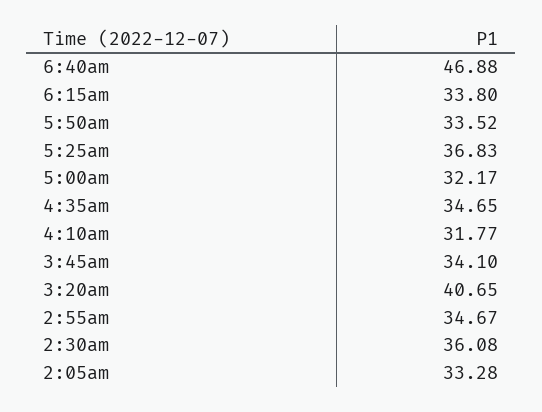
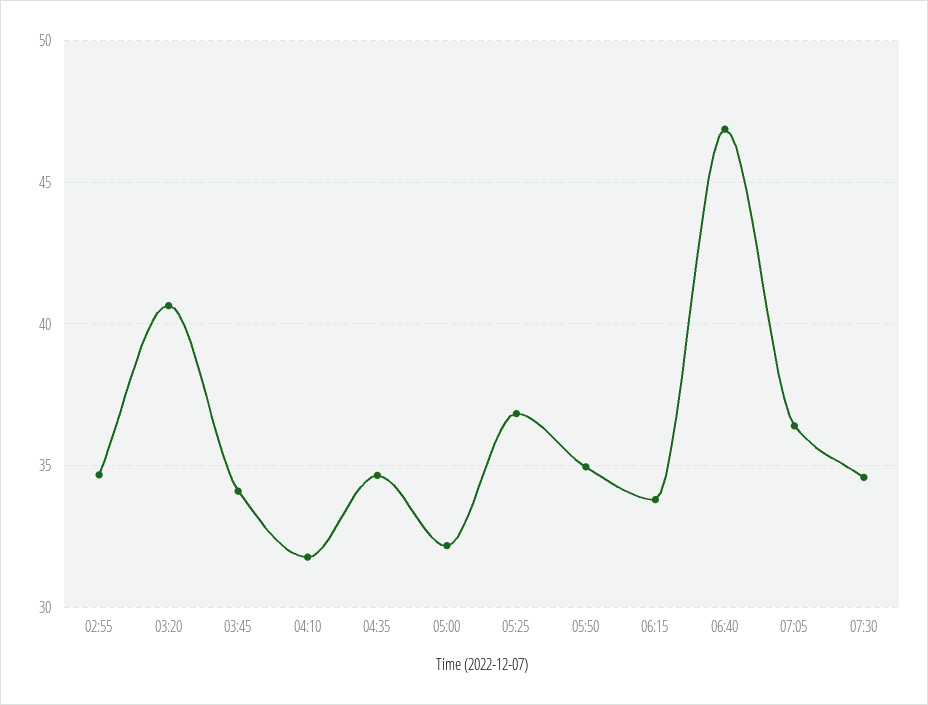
5:50am: 33.52 -> 35
2:30am: 36.08 -> none
2:05am: 33.28 -> none
07:05: none -> 36.5
07:30: none -> 34.5

